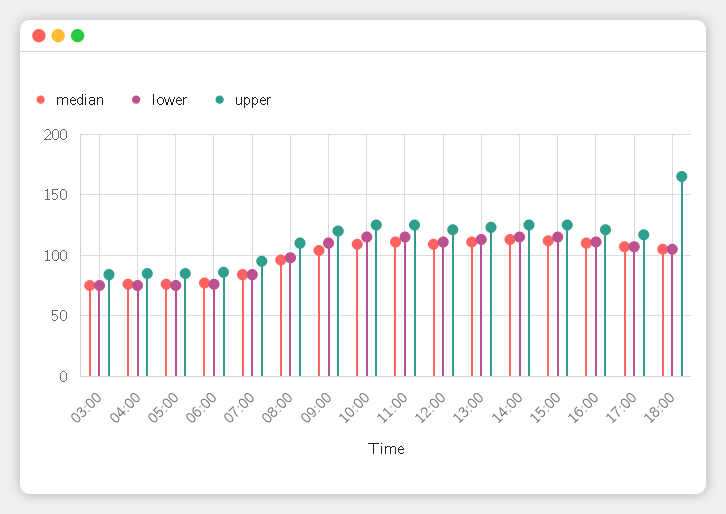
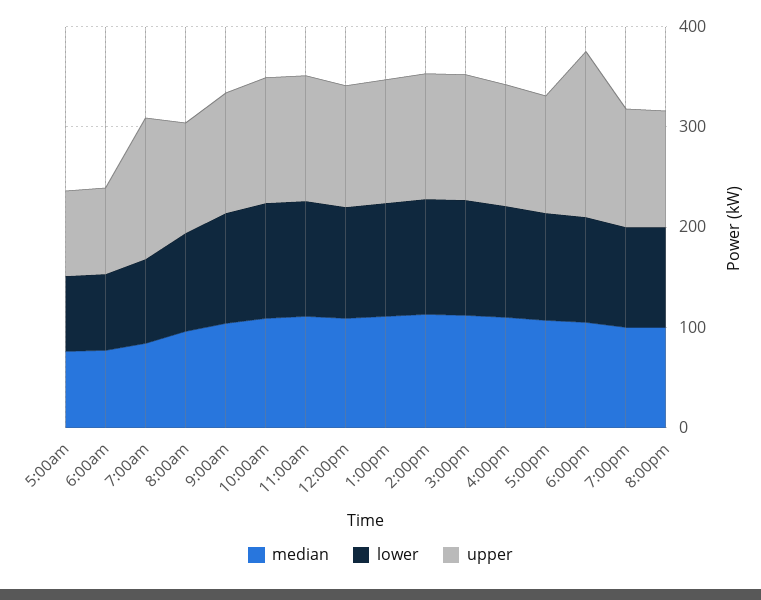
median, 03:00: 75 -> none
lower, 03:00: 75 -> none
upper, 03:00: 85 -> none
median, 04:00: 75 -> none
lower, 04:00: 75 -> none
upper, 04:00: 85 -> none
upper, 07:00: 95 -> 140
median, 7:00pm: none -> 100
lower, 7:00pm: none -> 100
upper, 7:00pm: none -> 120
median, 8:00pm: none -> 100
lower, 8:00pm: none -> 100
upper, 8:00pm: none -> 120

